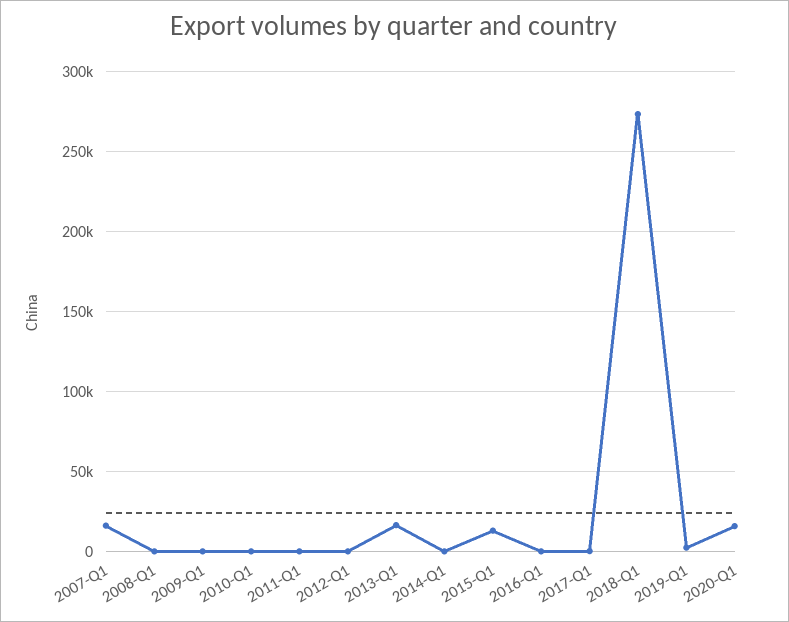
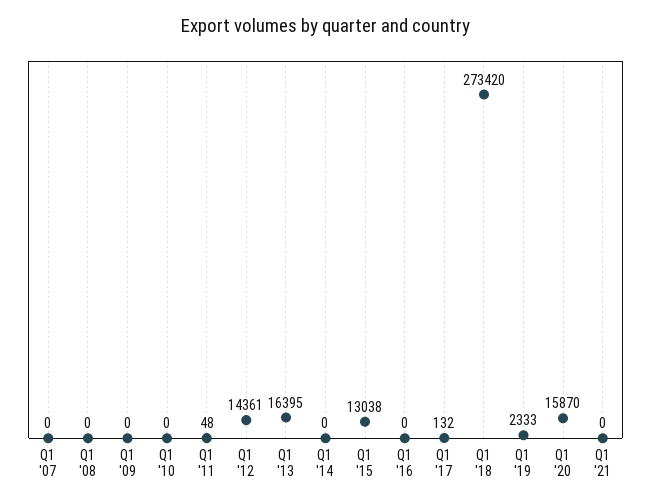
2007-Q1: 15000 -> 0
2012-Q1: 0 -> 14361
Q1 '21: none -> 0

